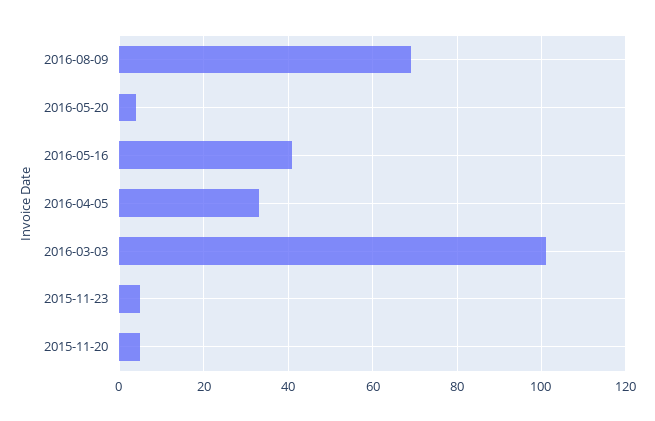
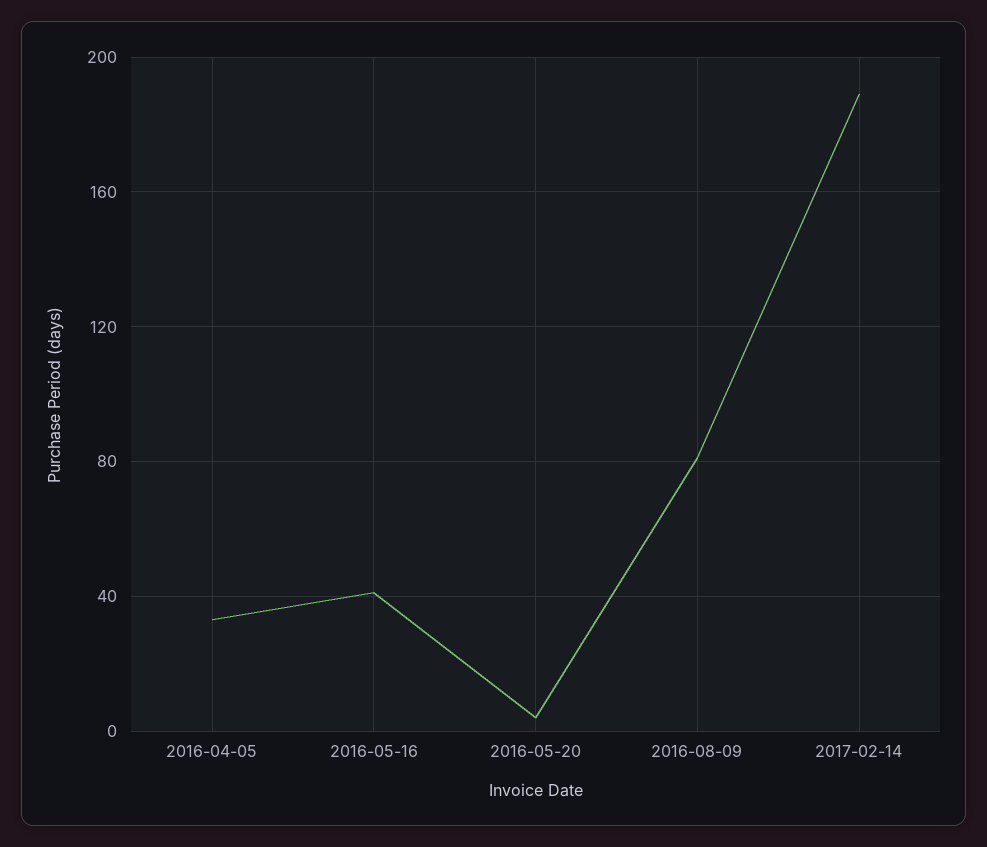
2016-08-09: 70 -> 80
2016-03-03: 100 -> none
2015-11-23: 5 -> none
2015-11-20: 5 -> none
2017-02-14: none -> 190

